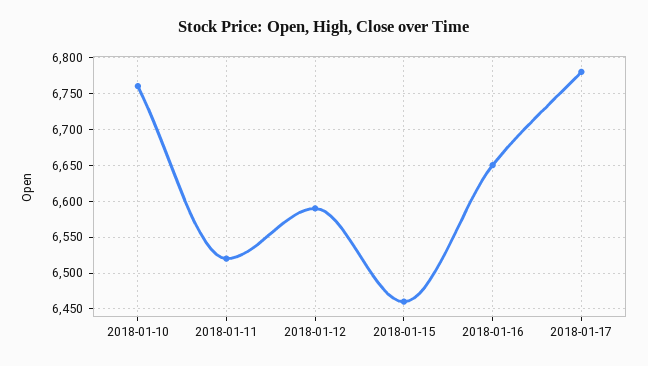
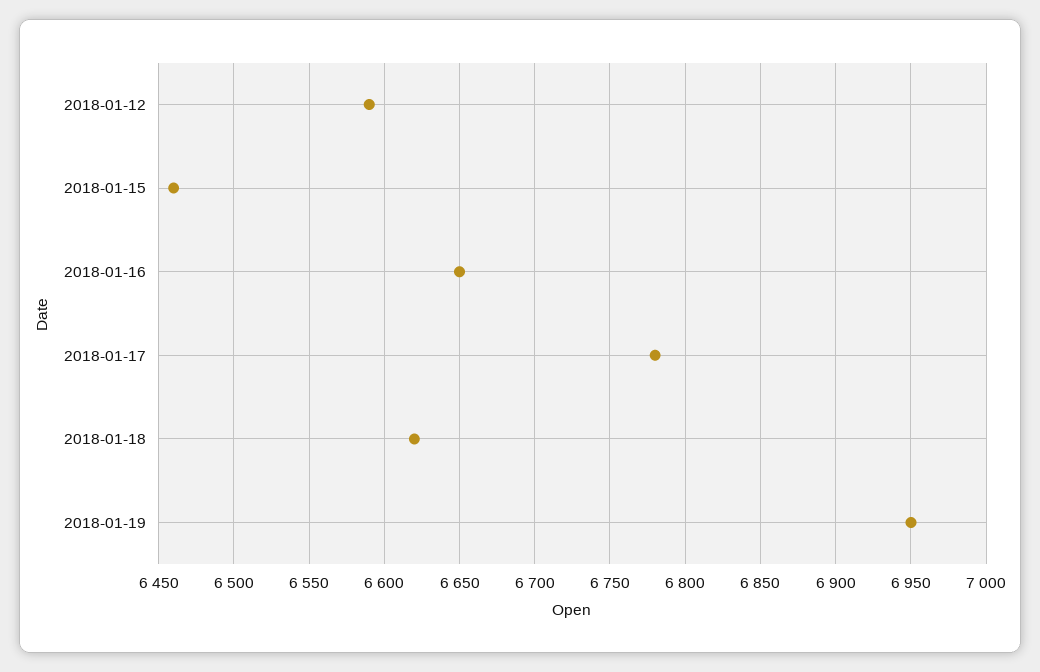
2018-01-10: 6760 -> none
2018-01-11: 6520 -> none
2018-01-18: none -> 6620
2018-01-19: none -> 6950

